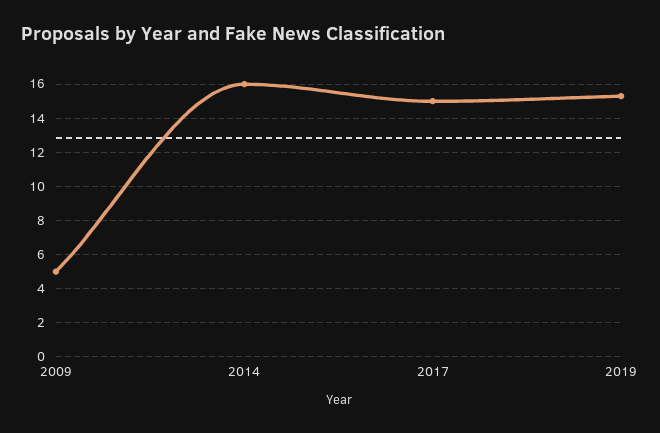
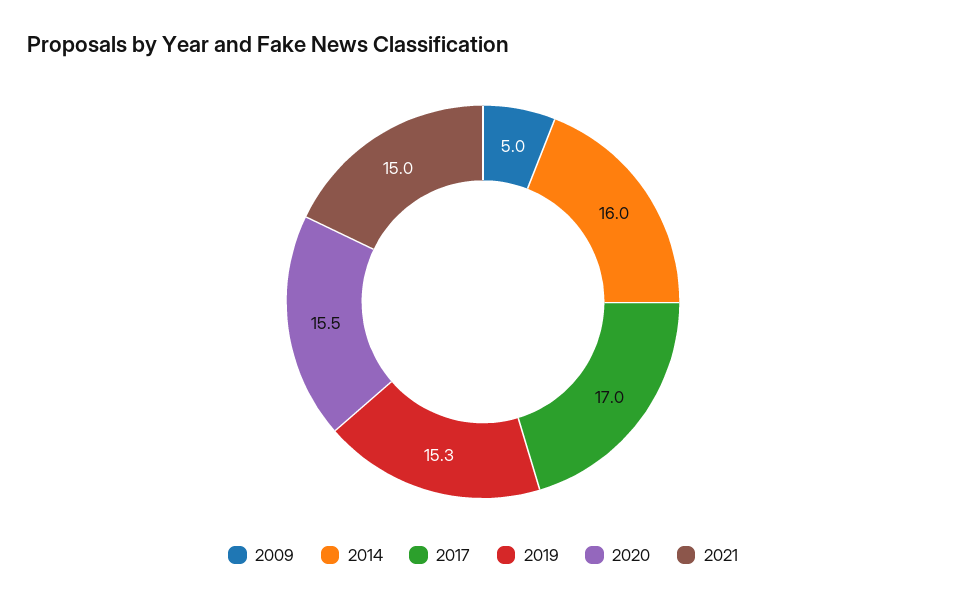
2017: 15 -> 17
2020: none -> 15.5
2021: none -> 15

